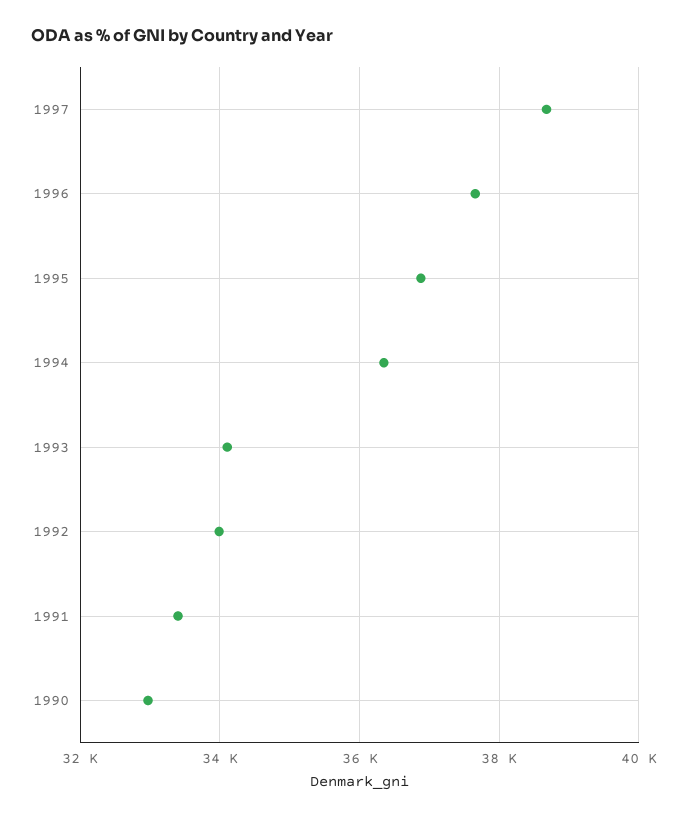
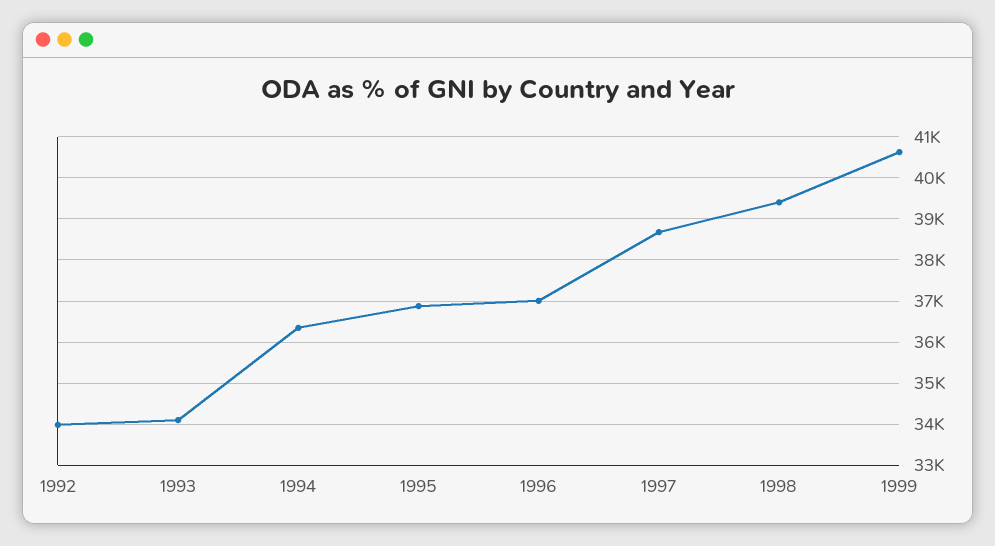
1996: 37600 -> 37000
1991: 33400 -> none
1990: 33000 -> none
1998: none -> 39400
1999: none -> 40600

